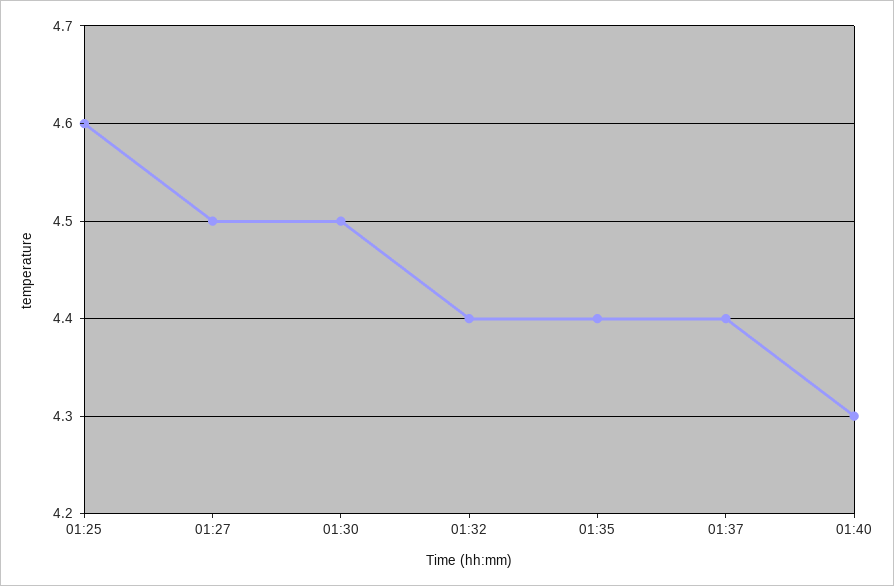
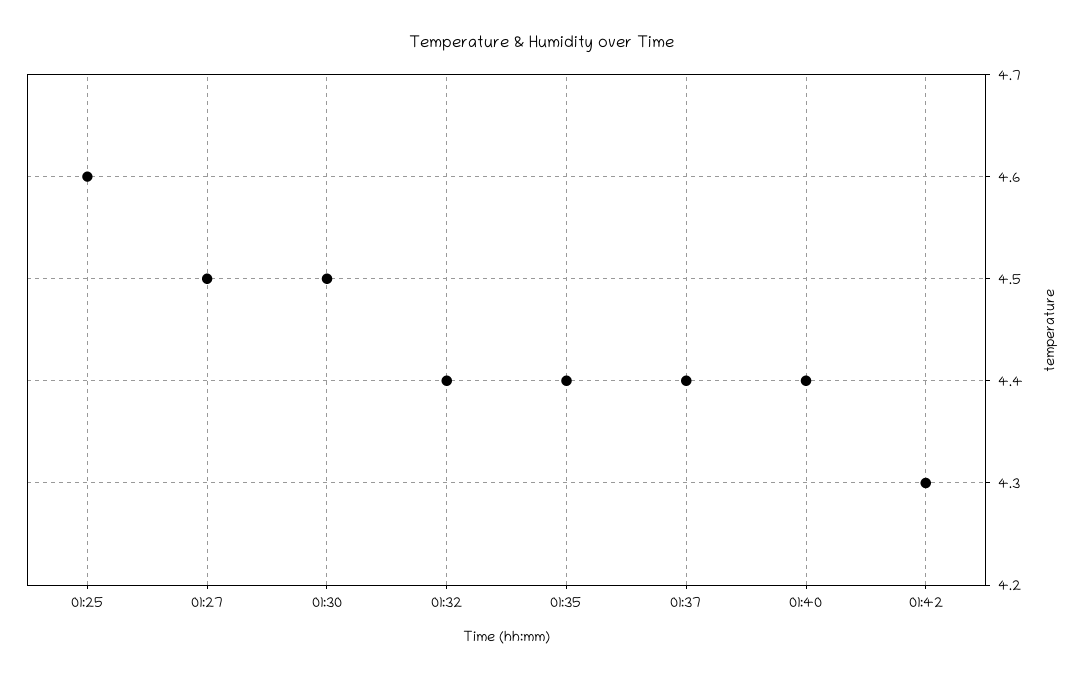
01:40: 4.3 -> 4.4
01:42: none -> 4.3

